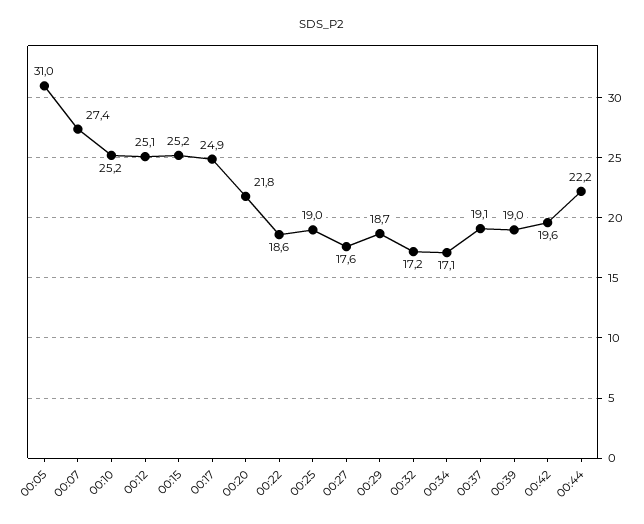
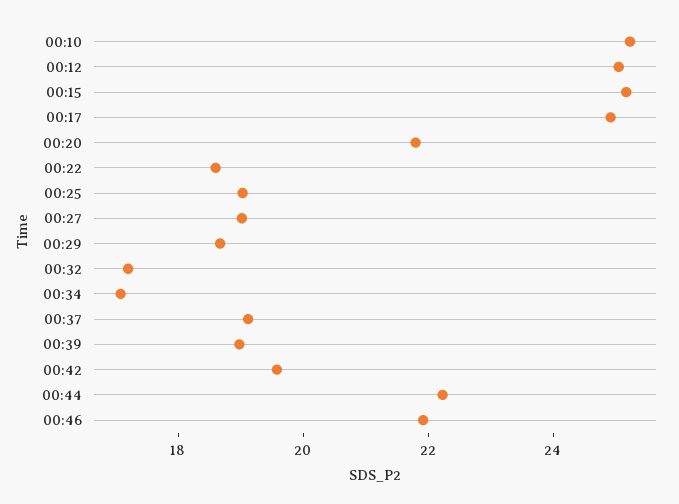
00:05: 31 -> none
00:07: 27.4 -> none
00:27: 17.6 -> 19
00:46: none -> 22

